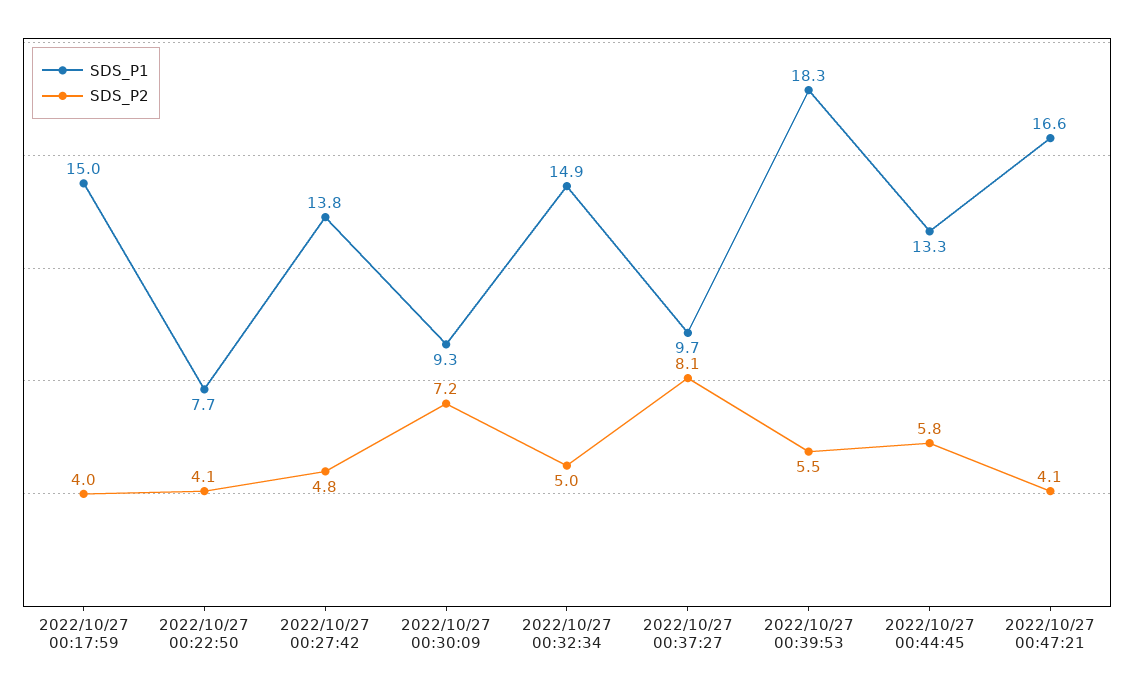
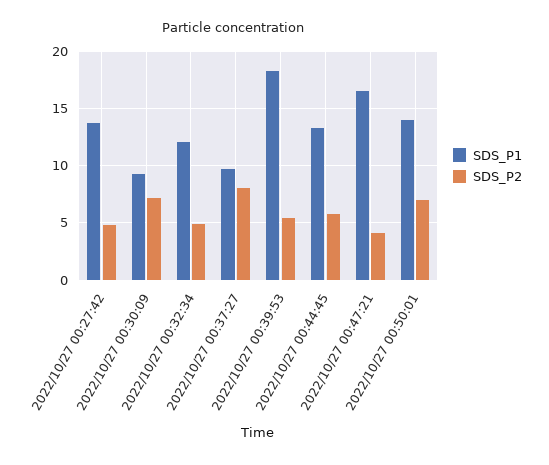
SDS_P1, 2022/10/27 00:17:59: 15 -> none
SDS_P2, 2022/10/27 00:17:59: 4 -> none
SDS_P1, 2022/10/27 00:22:50: 7.7 -> none
SDS_P2, 2022/10/27 00:22:50: 4.1 -> none
SDS_P1, 2022/10/27 00:32:34: 14.9 -> 12
SDS_P1, 2022/10/27 00:50:01: none -> 14
SDS_P2, 2022/10/27 00:50:01: none -> 7

